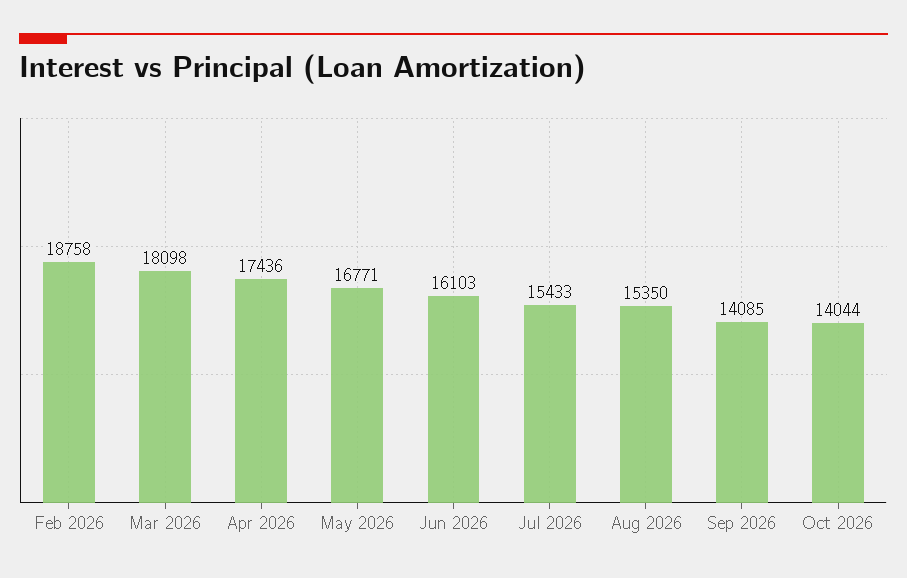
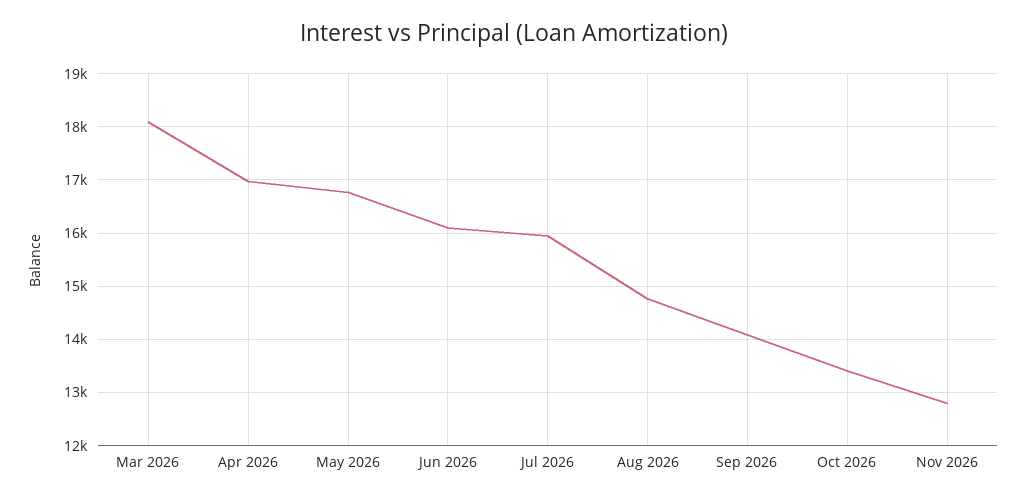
Feb 2026: 18758 -> none
Apr 2026: 17436 -> 17000
Jul 2026: 15433 -> 16000
Aug 2026: 15350 -> 14800
Oct 2026: 14044 -> 13400
Nov 2026: none -> 12800

